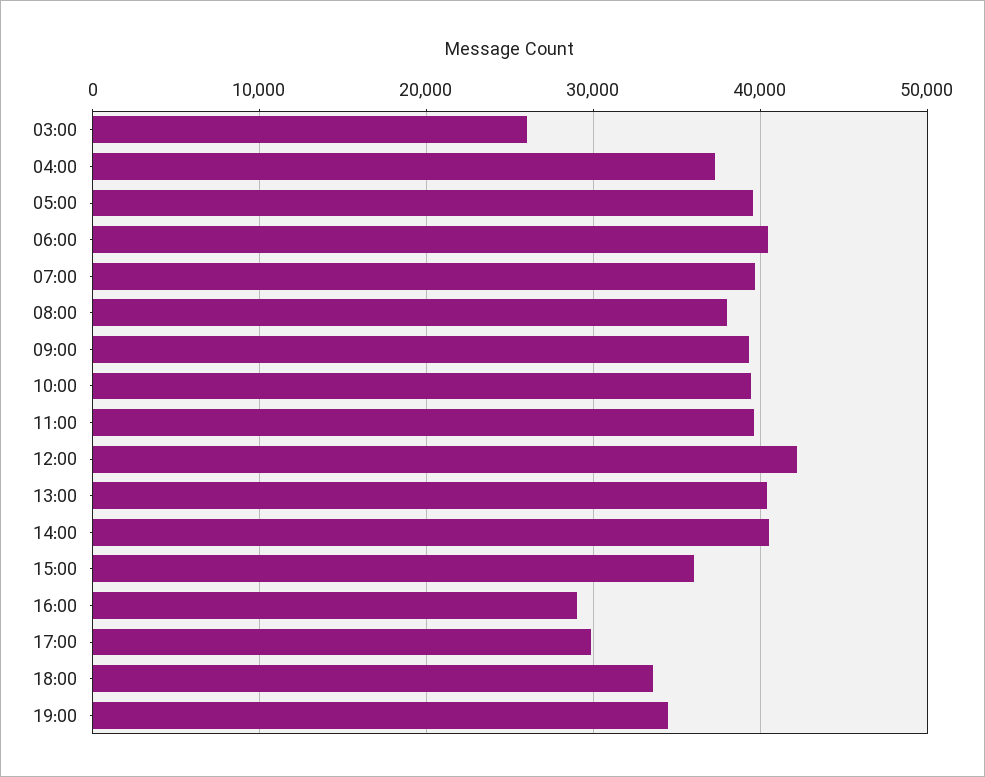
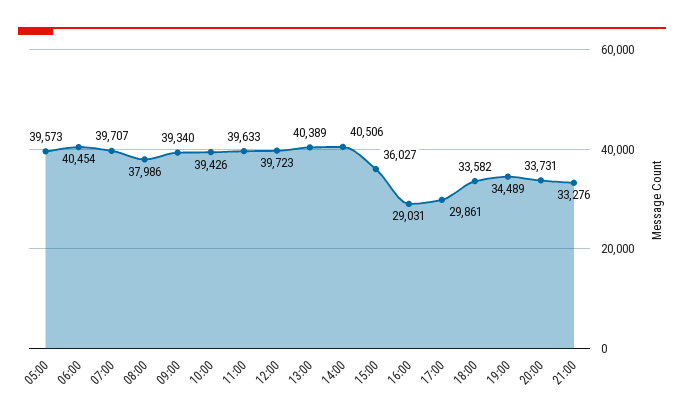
03:00: 26000 -> none
04:00: 37000 -> none
12:00: 42000 -> 39723
20:00: none -> 33731
21:00: none -> 33276

